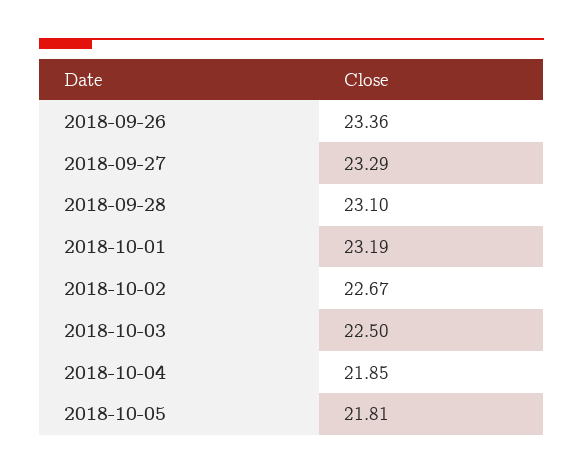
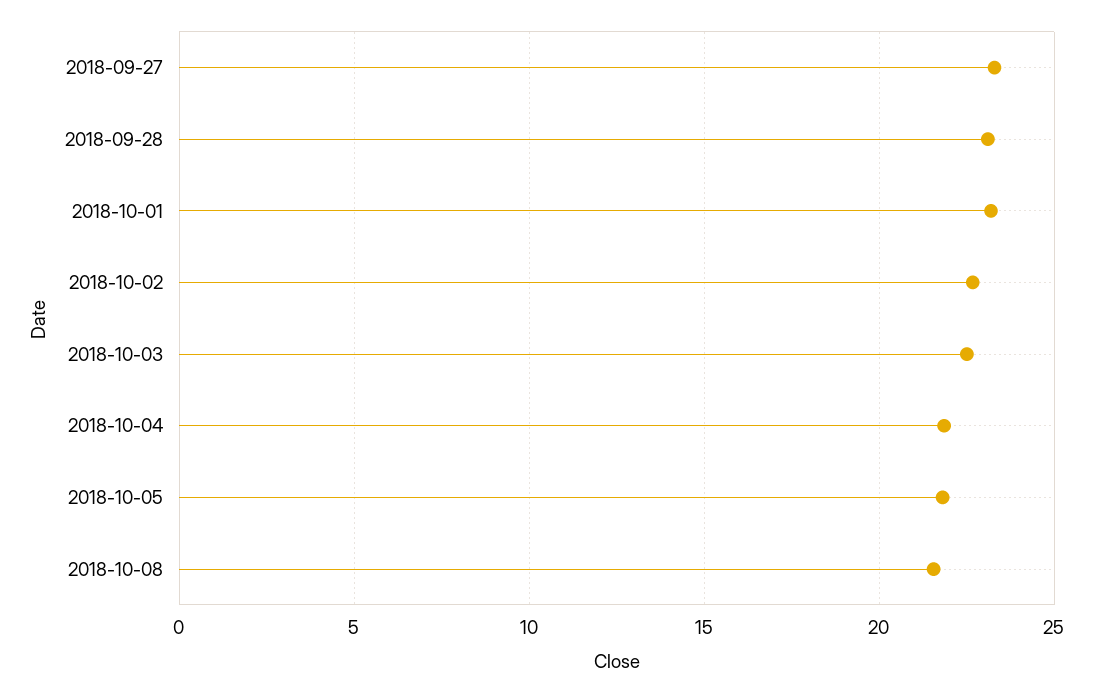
2018-09-26: 23.36 -> none
2018-10-08: none -> 21.5

